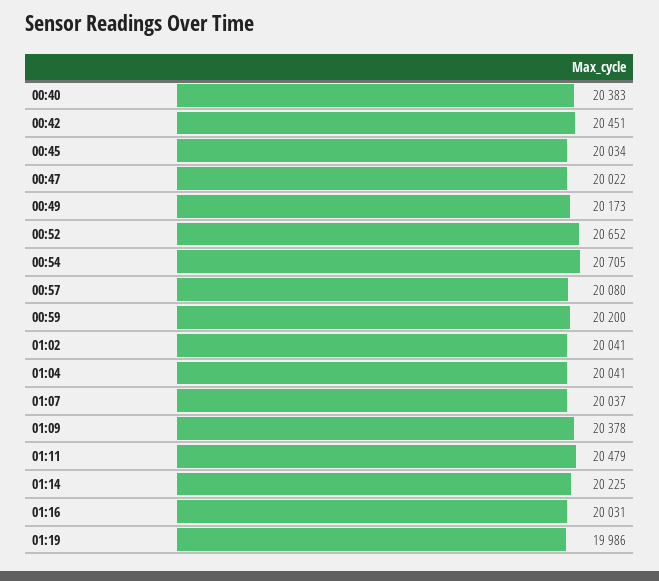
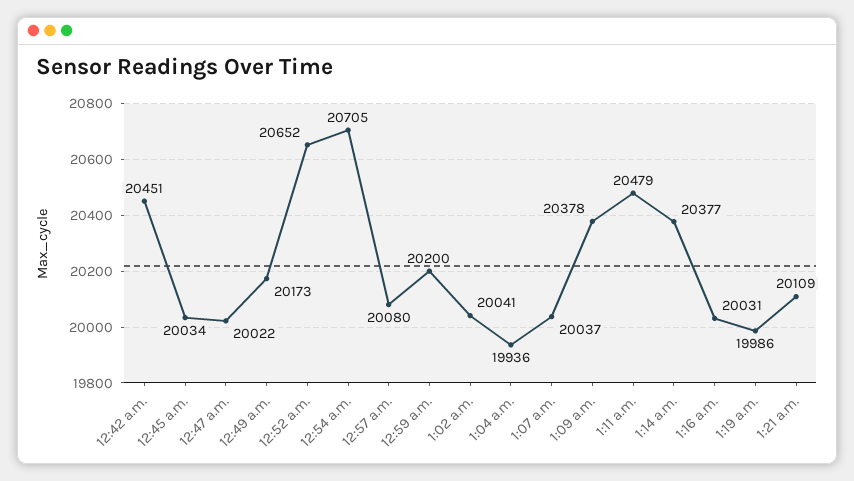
00:40: 20383 -> none
01:04: 20041 -> 19936
01:14: 20225 -> 20377
1:21 a.m.: none -> 20109

